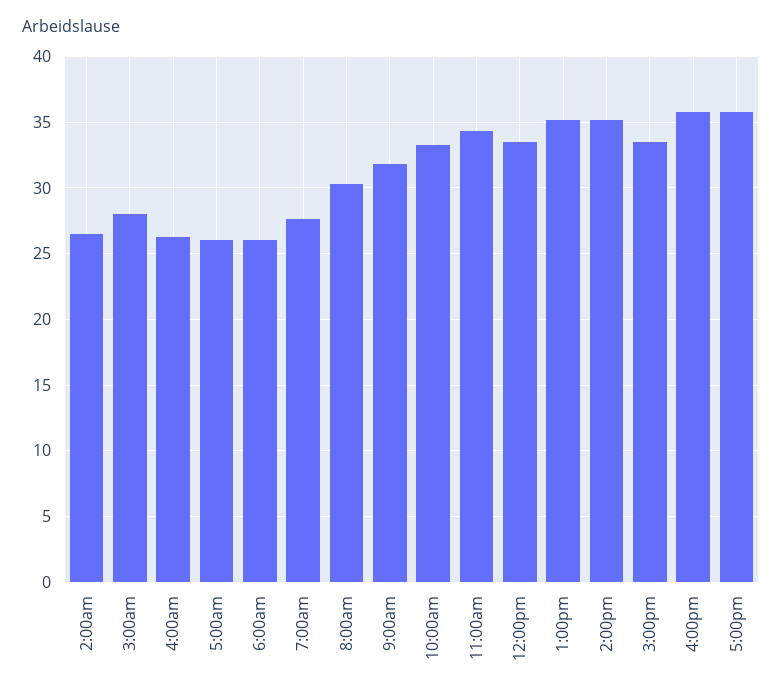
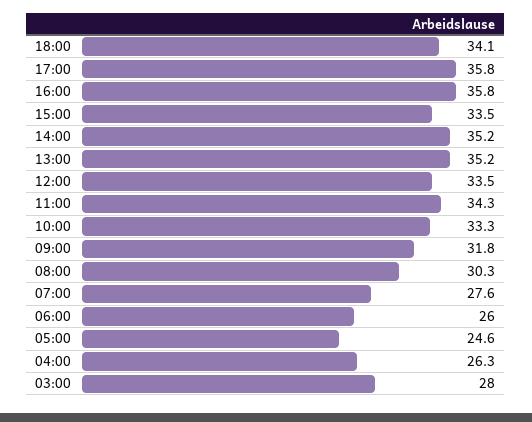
2:00am: 26.5 -> none
5:00am: 26 -> 24.6
18:00: none -> 34.1

